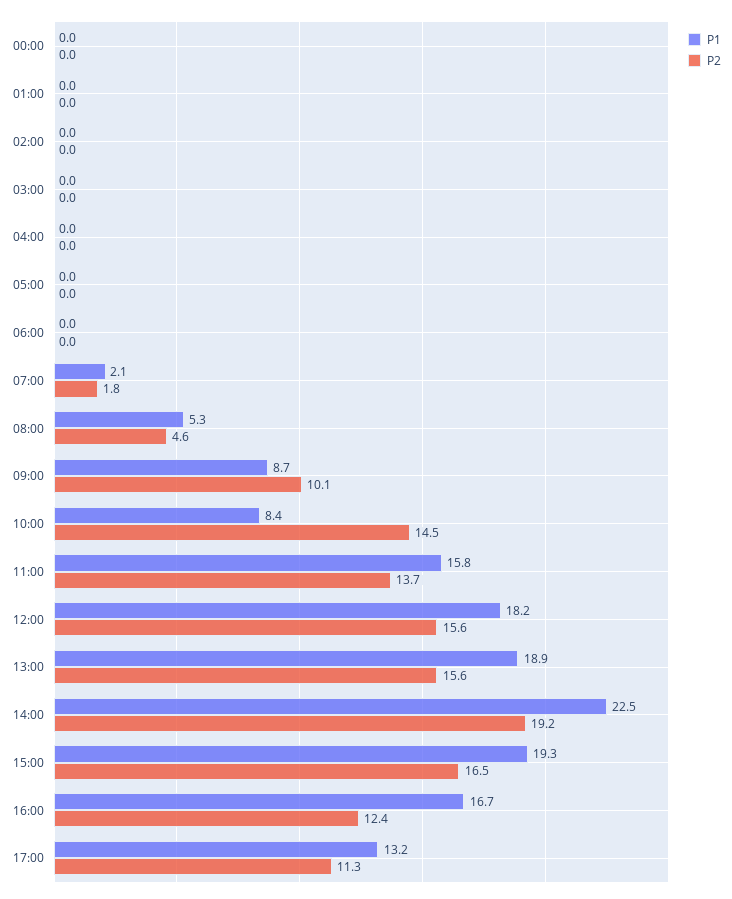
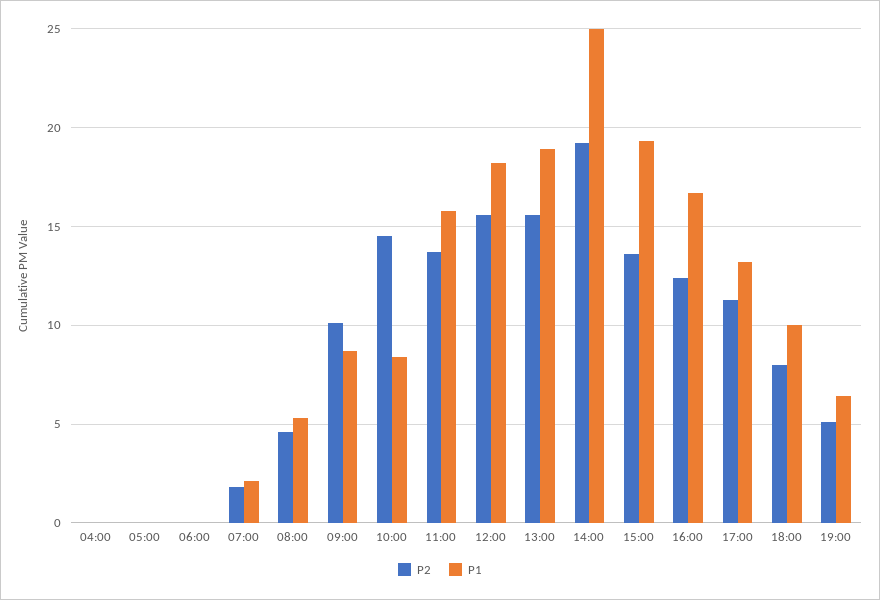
P1, 00:00: 0 -> none
P2, 00:00: 0 -> none
P1, 01:00: 0 -> none
P2, 01:00: 0 -> none
P1, 02:00: 0 -> none
P2, 02:00: 0 -> none
P1, 03:00: 0 -> none
P2, 03:00: 0 -> none
P1, 14:00: 22.5 -> 25
P2, 15:00: 16.5 -> 13.5
P2, 18:00: none -> 8
P1, 18:00: none -> 10
P2, 19:00: none -> 5
P1, 19:00: none -> 6.5

